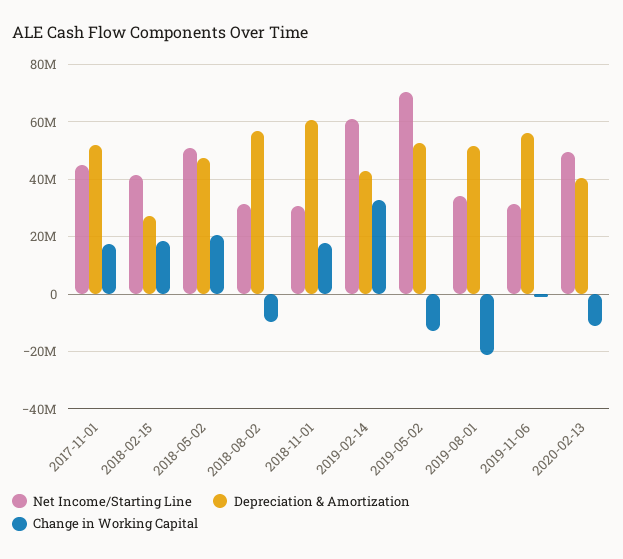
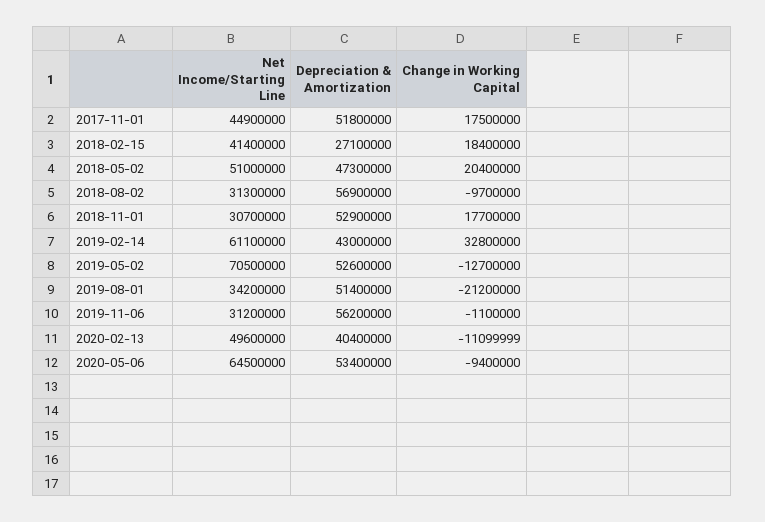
Depreciation & Amortization, 2018-11-01: 60000000 -> 52900000
Net Income/Starting Line, 2020-05-06: none -> 64500000
Depreciation & Amortization, 2020-05-06: none -> 53400000
Change in Working Capital, 2020-05-06: none -> -9400000

